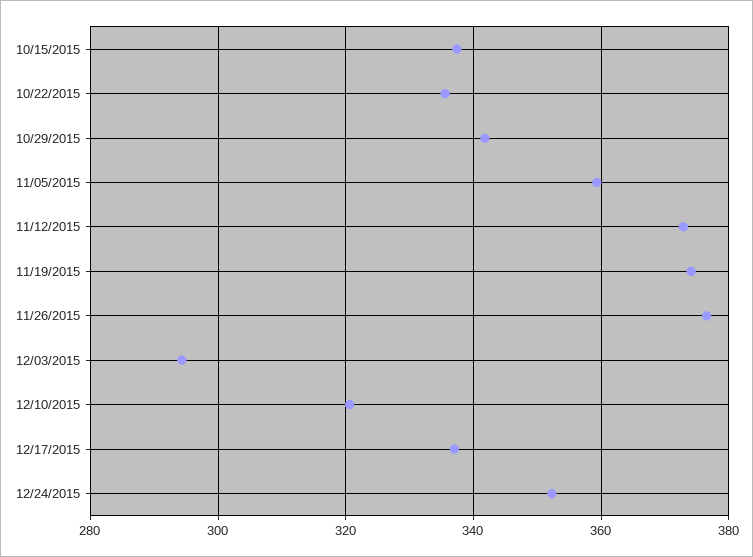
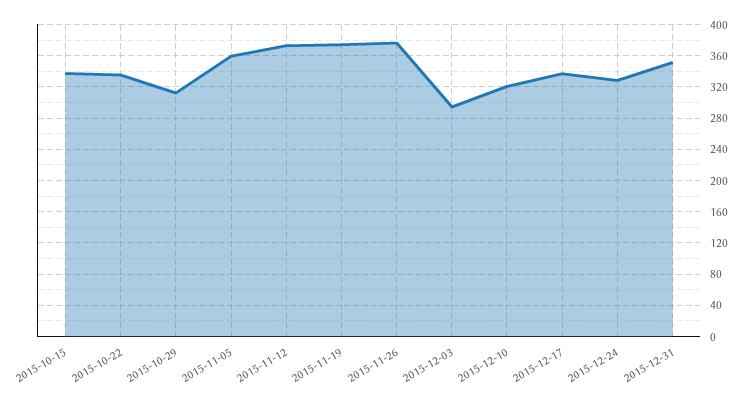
10/29/2015: 342 -> 310
12/24/2015: 352 -> 330
2015-12-31: none -> 350

